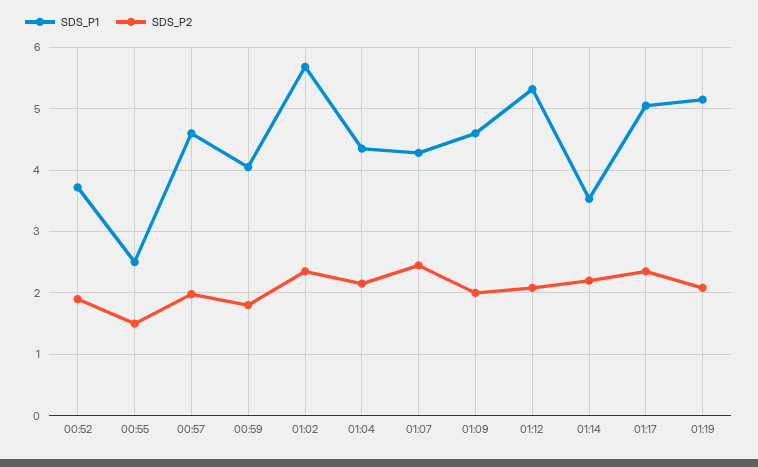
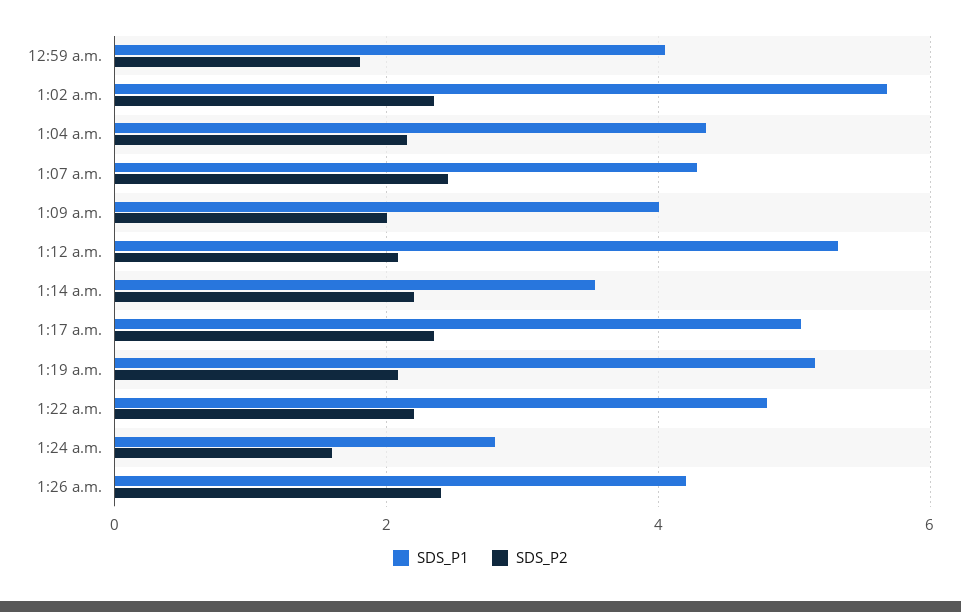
SDS_P1, 00:52: 3.7 -> none
SDS_P2, 00:52: 1.9 -> none
SDS_P1, 00:55: 2.5 -> none
SDS_P2, 00:55: 1.5 -> none
SDS_P1, 00:57: 4.6 -> none
SDS_P2, 00:57: 2 -> none
SDS_P1, 01:09: 4.6 -> 4
SDS_P1, 1:22 a.m.: none -> 4.8
SDS_P2, 1:22 a.m.: none -> 2.2
SDS_P1, 1:24 a.m.: none -> 2.8
SDS_P2, 1:24 a.m.: none -> 1.6
SDS_P1, 1:26 a.m.: none -> 4.2
SDS_P2, 1:26 a.m.: none -> 2.4

